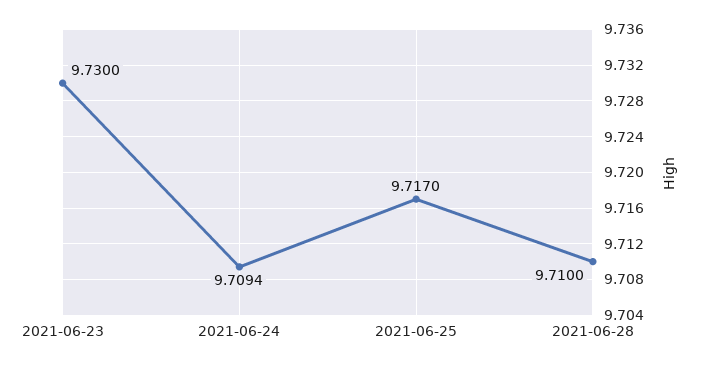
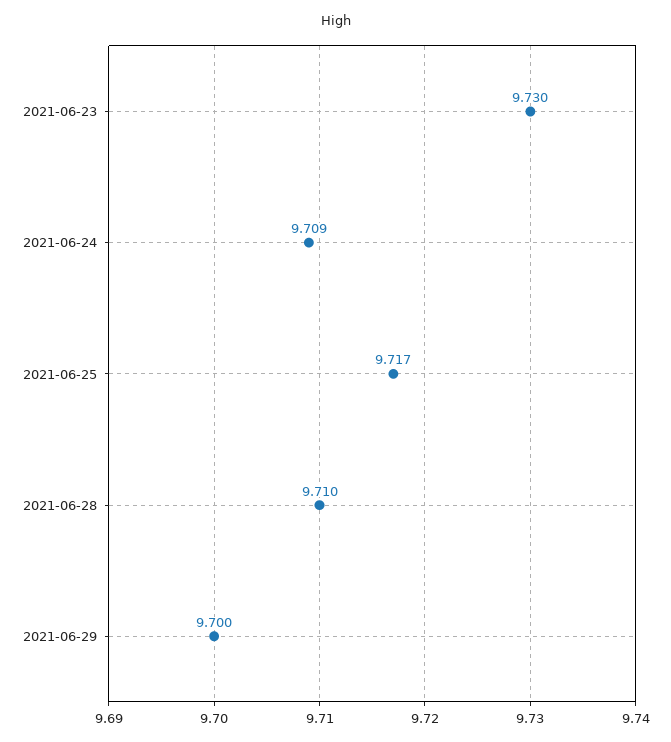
2021-06-29: none -> 9.7

